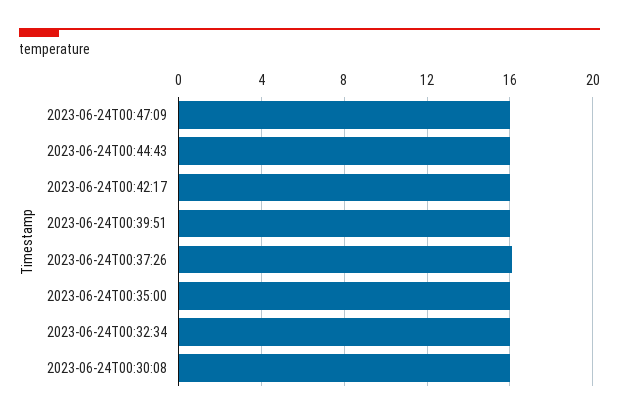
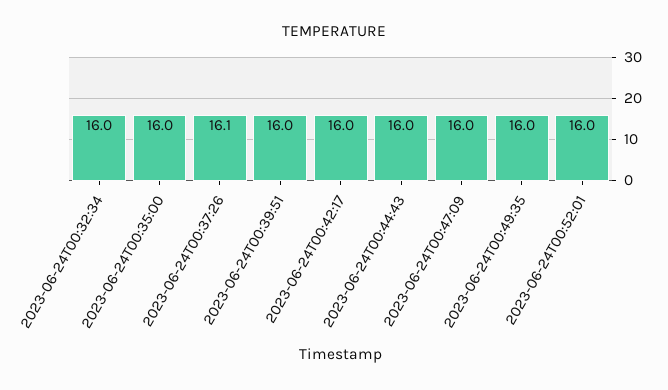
2023-06-24T00:30:08: 16 -> none
2023-06-24T00:49:35: none -> 16
2023-06-24T00:52:01: none -> 16

